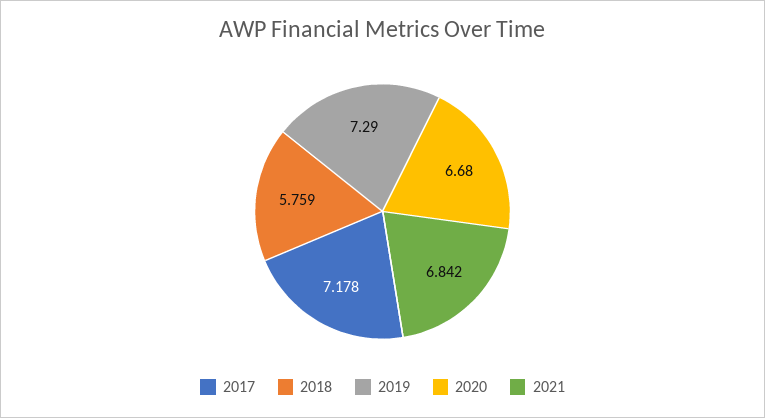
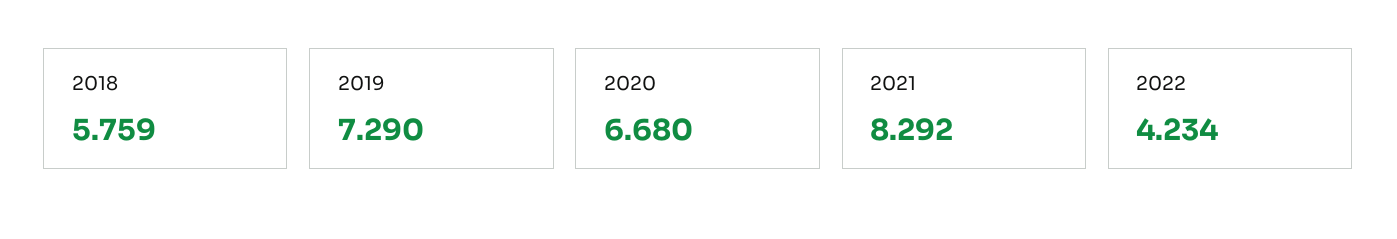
2017: 7.178 -> none
2021: 6.842 -> 8.292
2022: none -> 4.234

